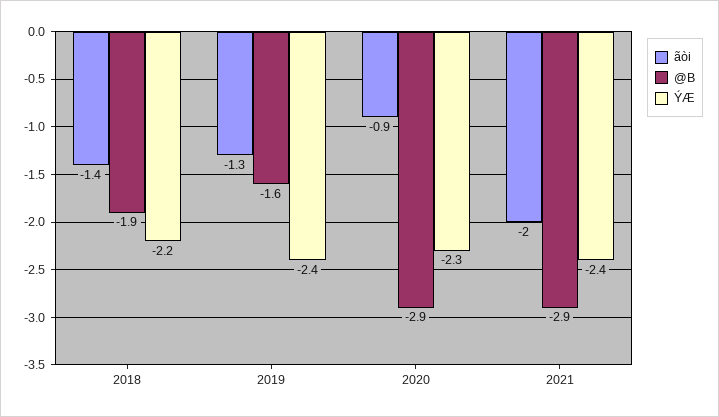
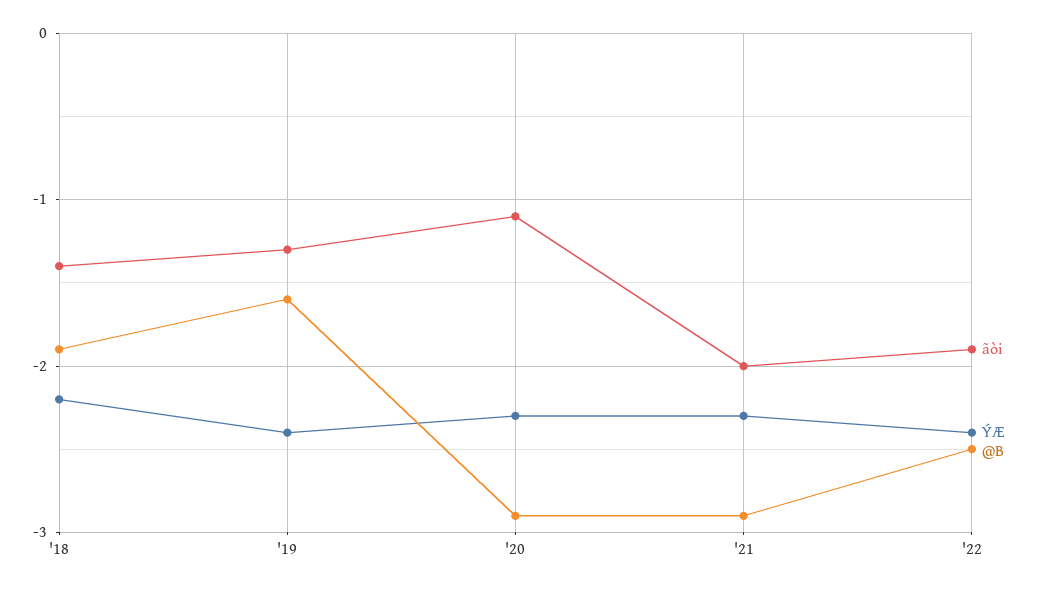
ãòi, 2020: -0.9 -> -1.1
ÝÆ, 2021: -2.4 -> -2.3
ãòi, '22: none -> -1.9
ÝÆ, '22: none -> -2.4
@B, '22: none -> -2.5

